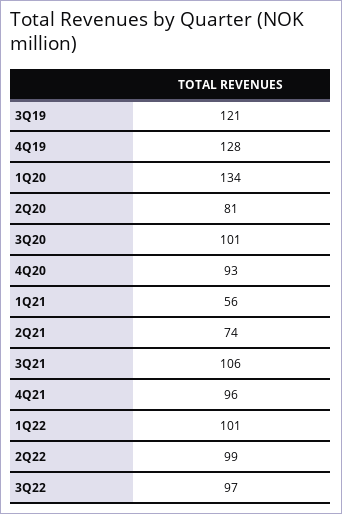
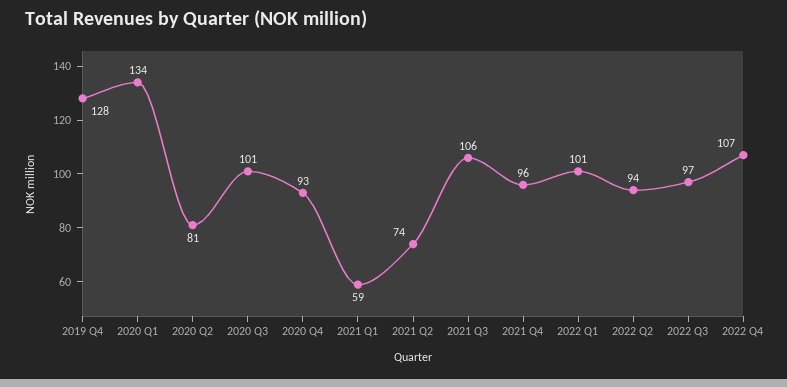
3Q19: 121 -> none
1Q21: 56 -> 59
2Q22: 99 -> 94
2022 Q4: none -> 107

